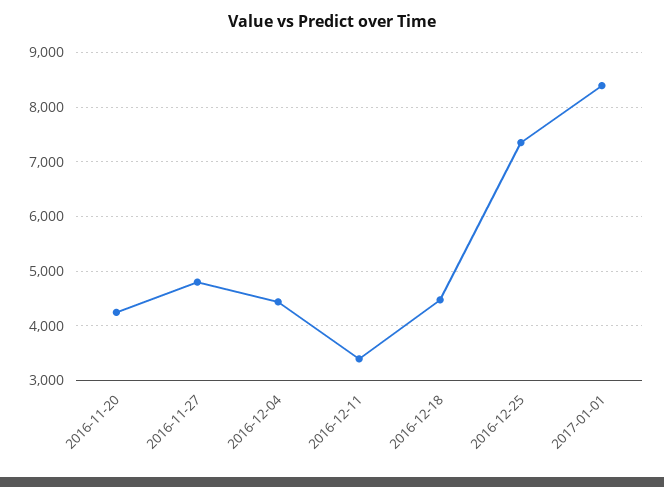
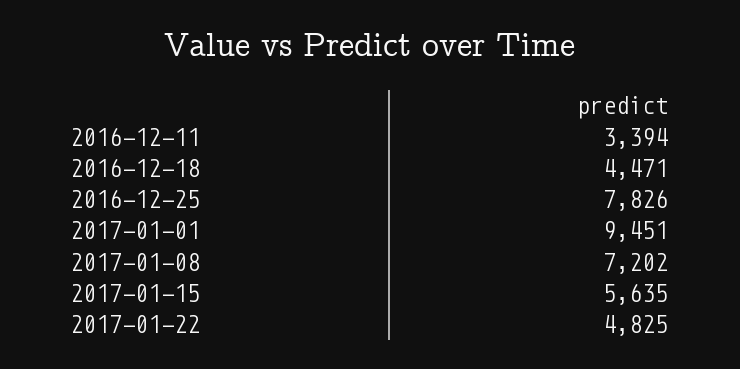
2016-11-20: 4200 -> none
2016-11-27: 4800 -> none
2016-12-04: 4400 -> none
2016-12-25: 7400 -> 7826
2017-01-01: 8400 -> 9451
2017-01-08: none -> 7202
2017-01-15: none -> 5635
2017-01-22: none -> 4825

